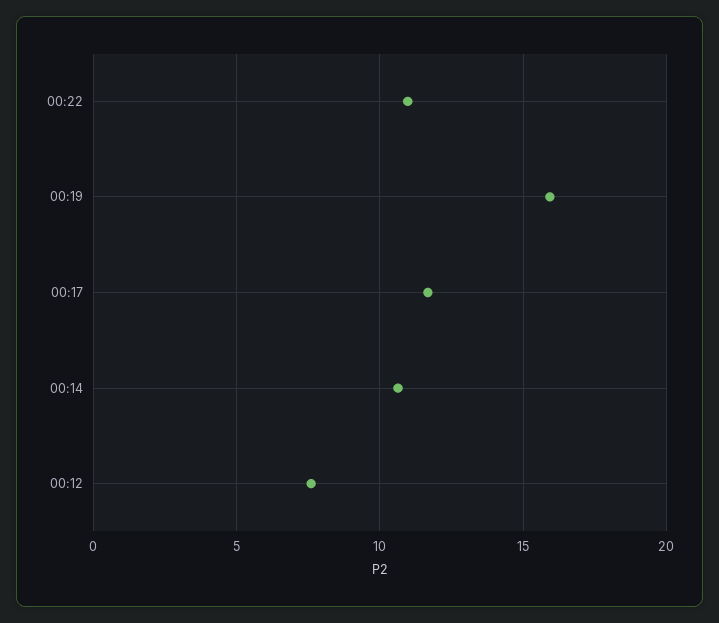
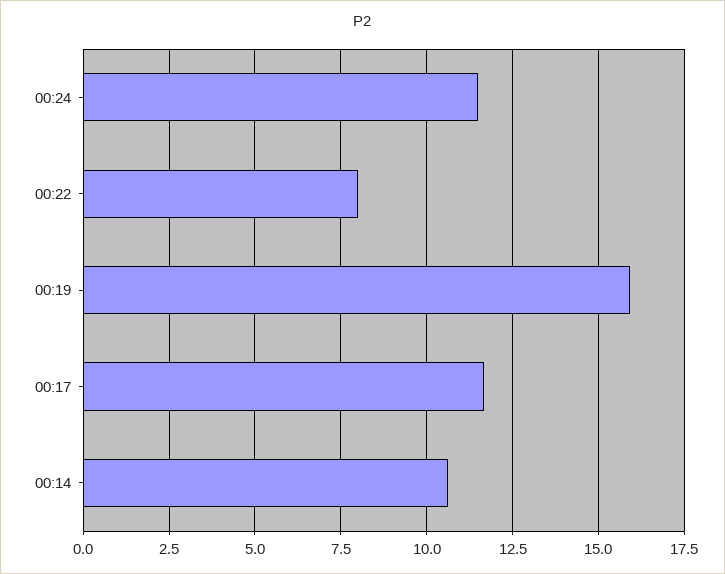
00:22: 11 -> 8
00:12: 7.5 -> none
00:24: none -> 11.5

